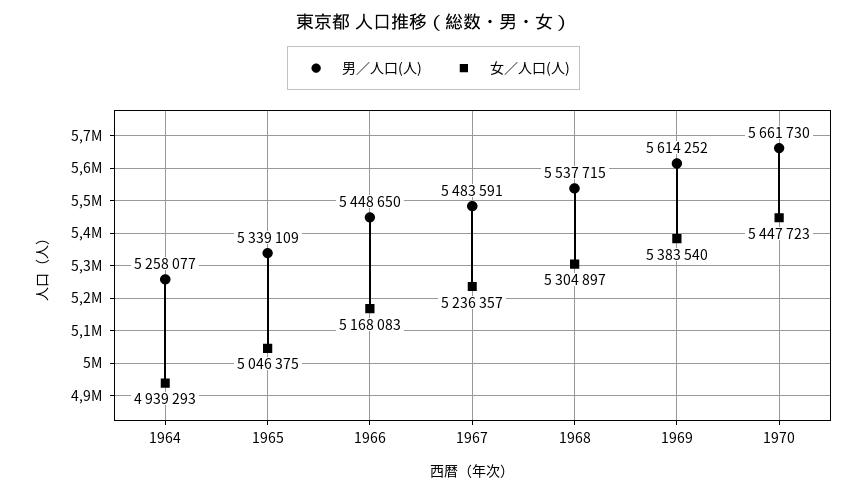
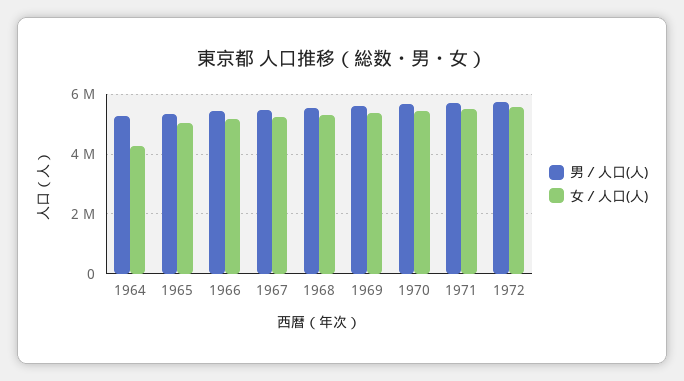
女／人口(人), 1964: 4939293 -> 4250000
男／人口(人), 1971: none -> 5750000
女／人口(人), 1971: none -> 5500000
男／人口(人), 1972: none -> 5750000
女／人口(人), 1972: none -> 5500000

